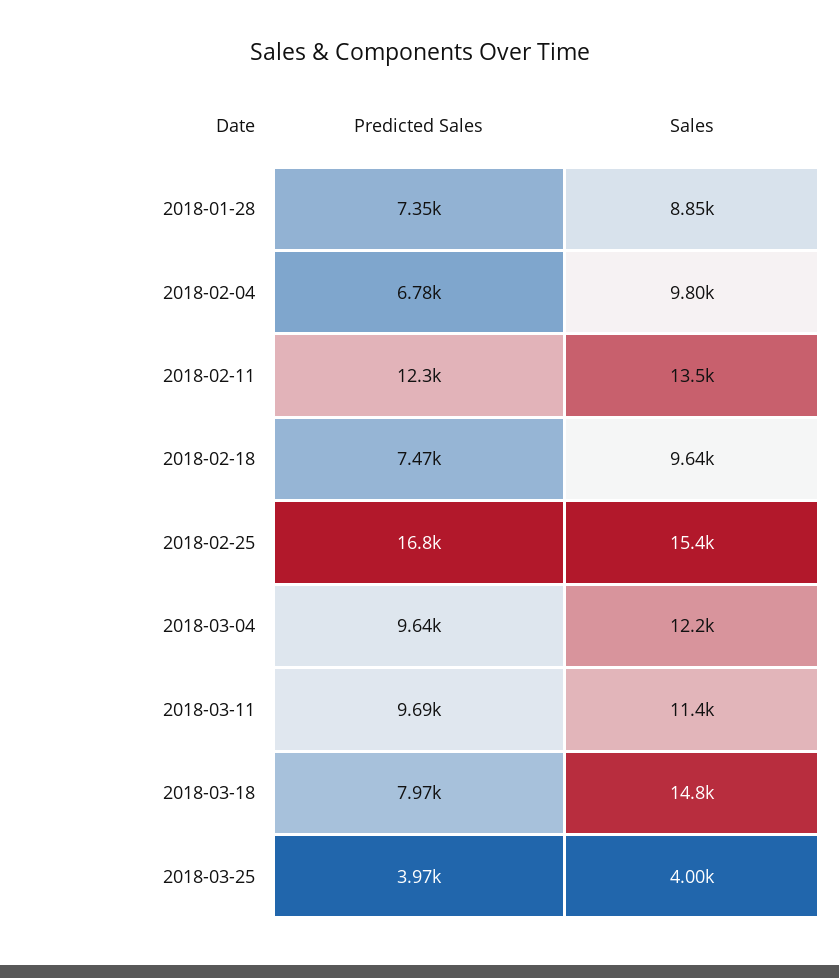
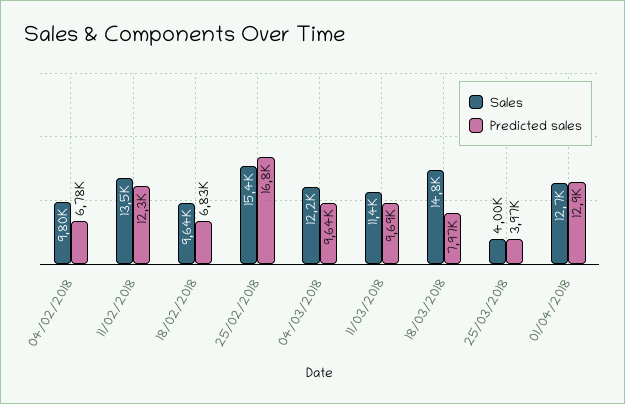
Predicted Sales, 2018-01-28: 7350 -> none
Sales, 2018-01-28: 8850 -> none
Predicted Sales, 2018-02-18: 7470 -> 6830
Sales, 01/04/2018: none -> 12700
Predicted Sales, 01/04/2018: none -> 12900

